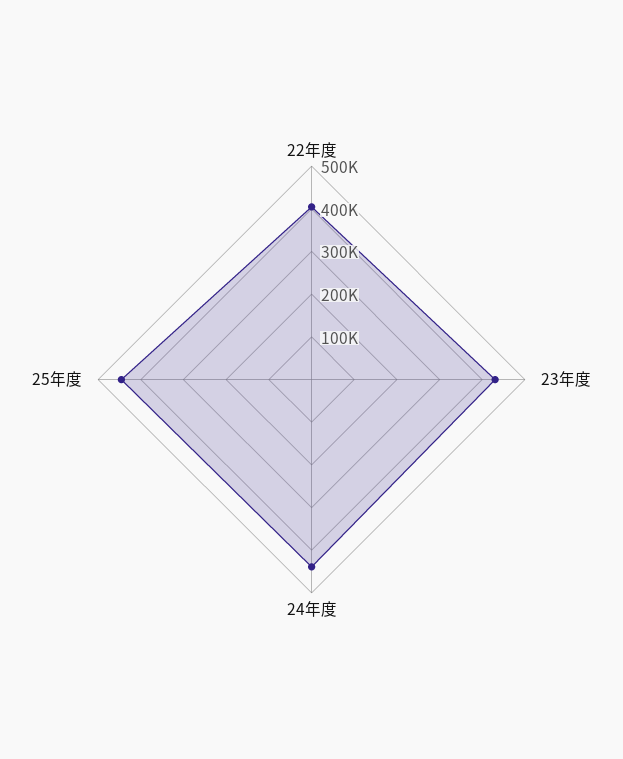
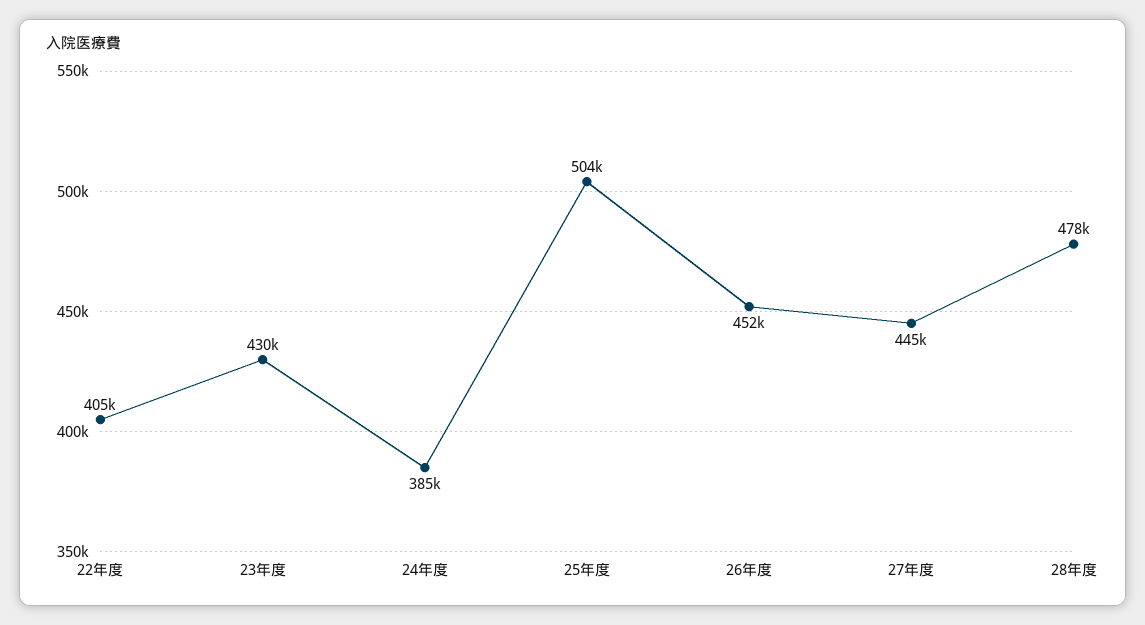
24年度: 440000 -> 385000
25年度: 440000 -> 504000
26年度: none -> 452000
27年度: none -> 445000
28年度: none -> 478000

